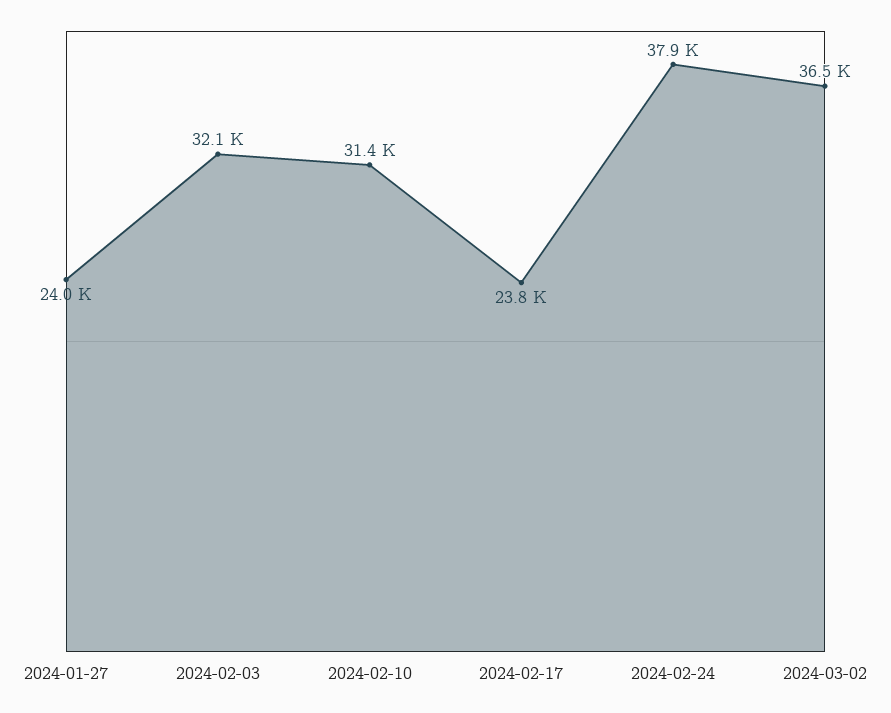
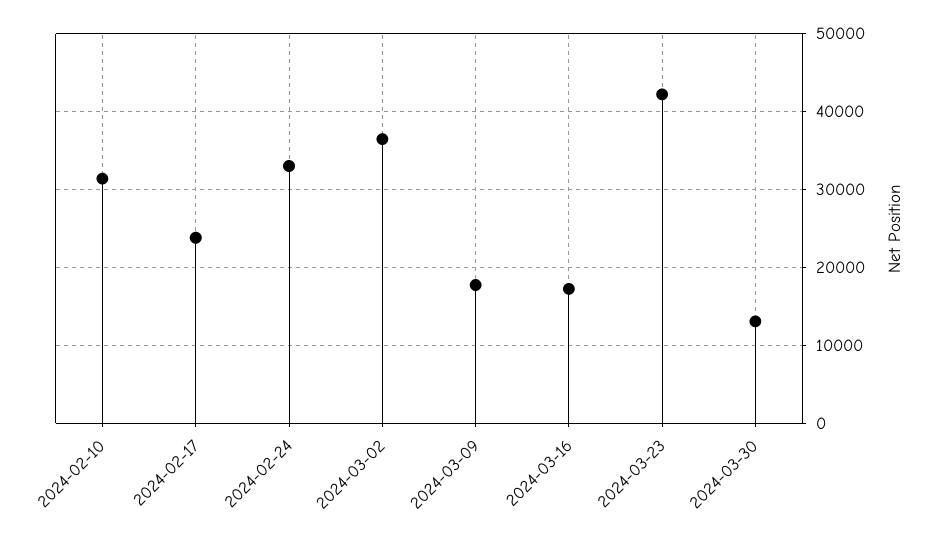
2024-01-27: 24000 -> none
2024-02-03: 32100 -> none
2024-02-24: 37900 -> 33000
2024-03-09: none -> 18000
2024-03-16: none -> 17000
2024-03-23: none -> 42000
2024-03-30: none -> 13000

